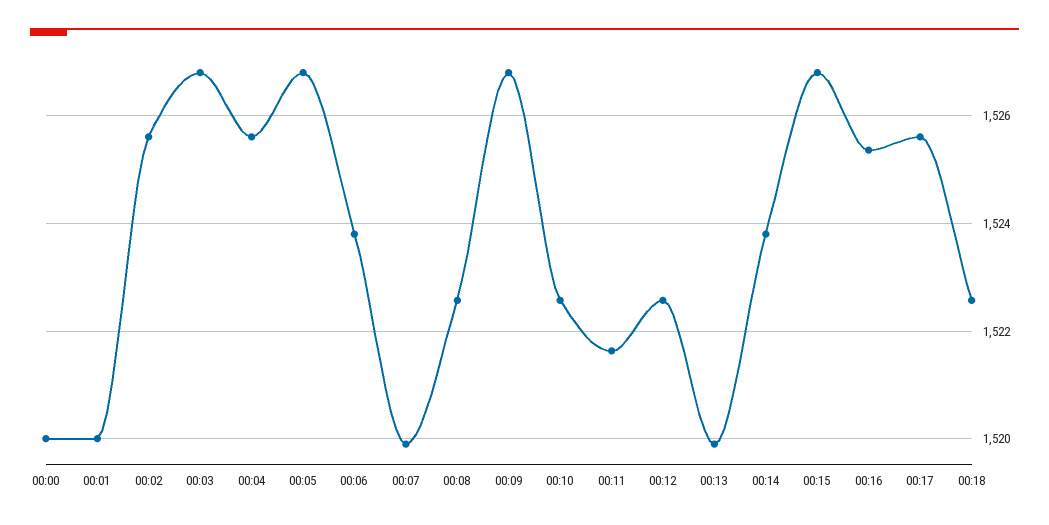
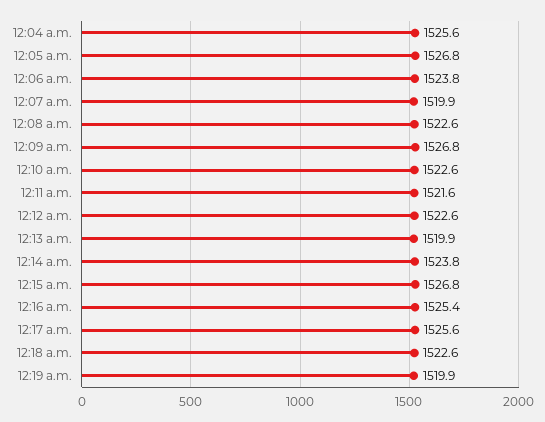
00:00: 1520 -> none
00:01: 1520 -> none
00:02: 1525.6 -> none
00:03: 1526.8 -> none
12:19 a.m.: none -> 1519.9

